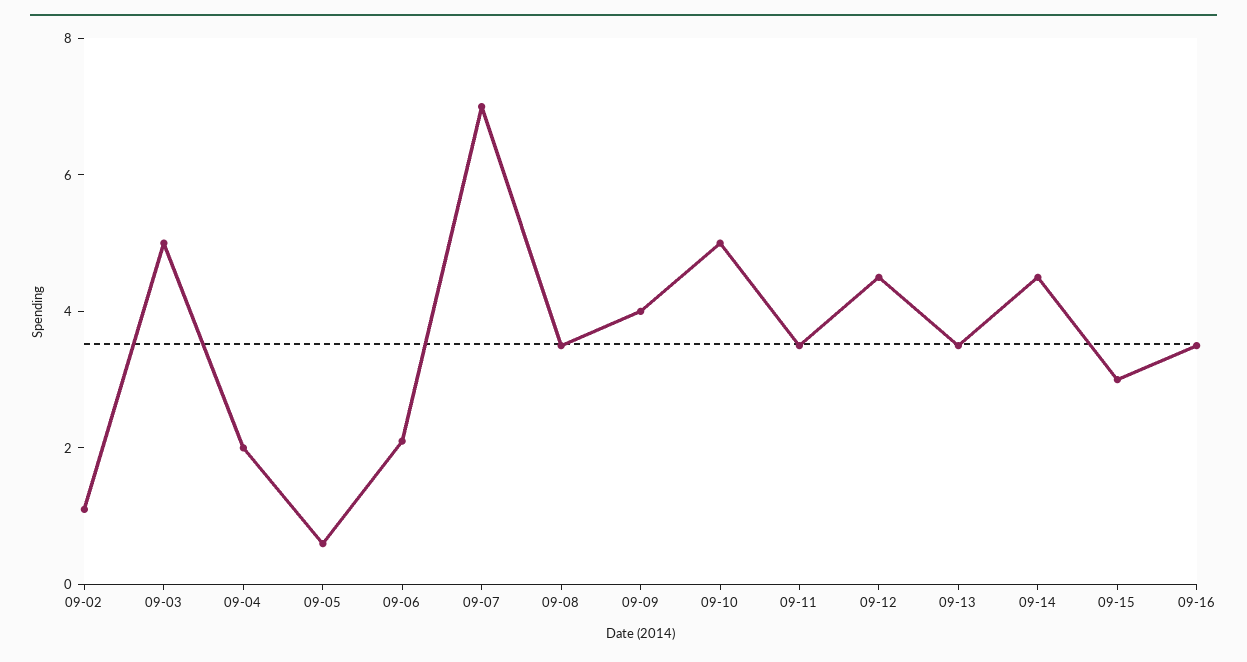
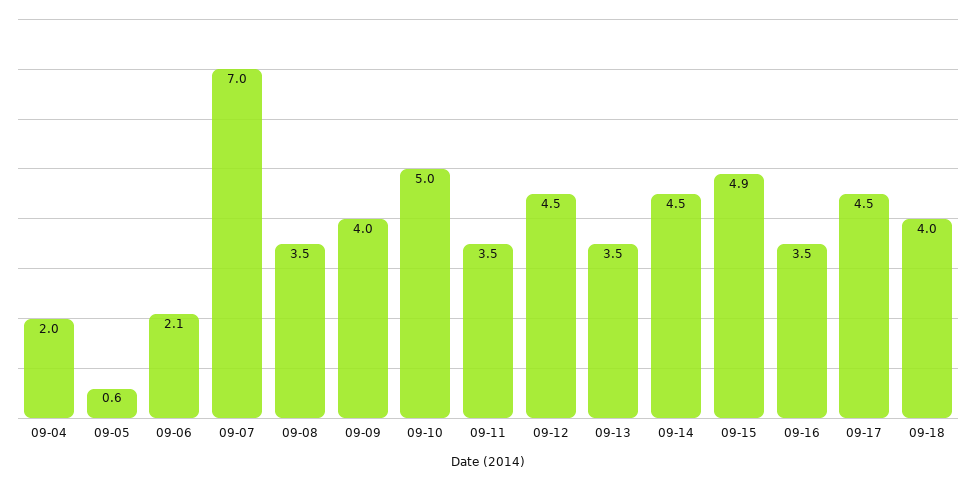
09-02: 1 -> none
09-03: 5 -> none
09-15: 3 -> 4.9
09-17: none -> 4.5
09-18: none -> 4

